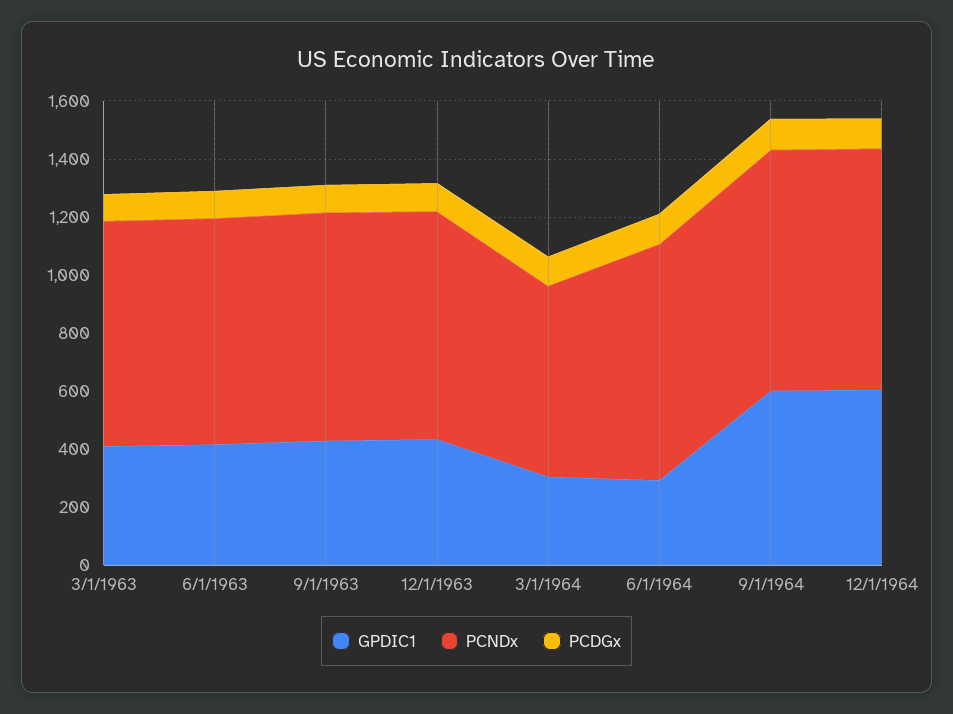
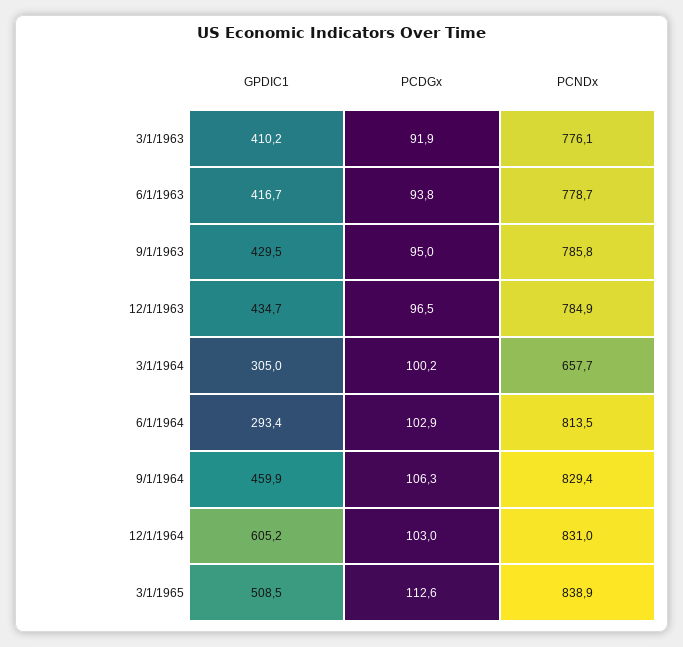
GPDIC1, 9/1/1964: 600 -> 459.9
GPDIC1, 3/1/1965: none -> 508.5
PCDGx, 3/1/1965: none -> 112.6
PCNDx, 3/1/1965: none -> 838.9

